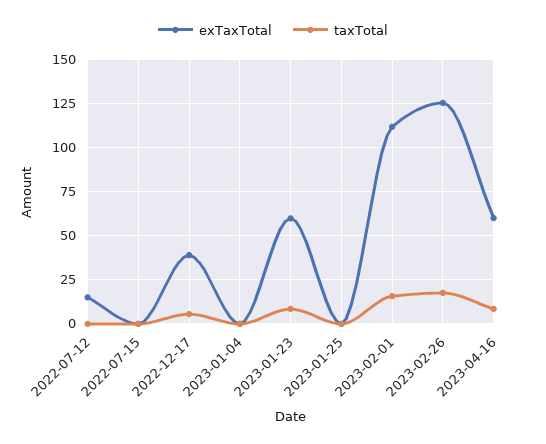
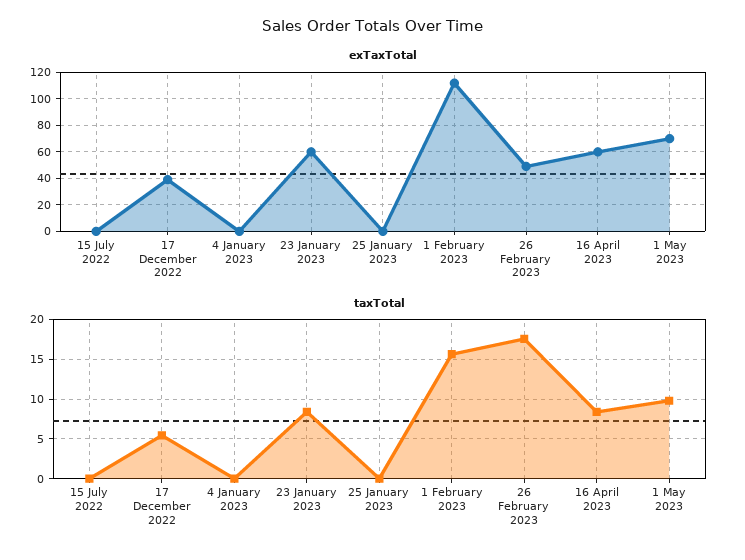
exTaxTotal, 2022-07-12: 15 -> none
taxTotal, 2022-07-12: 0 -> none
exTaxTotal, 2023-02-26: 125 -> 50
exTaxTotal, 1 May 2023: none -> 70
taxTotal, 1 May 2023: none -> 10

